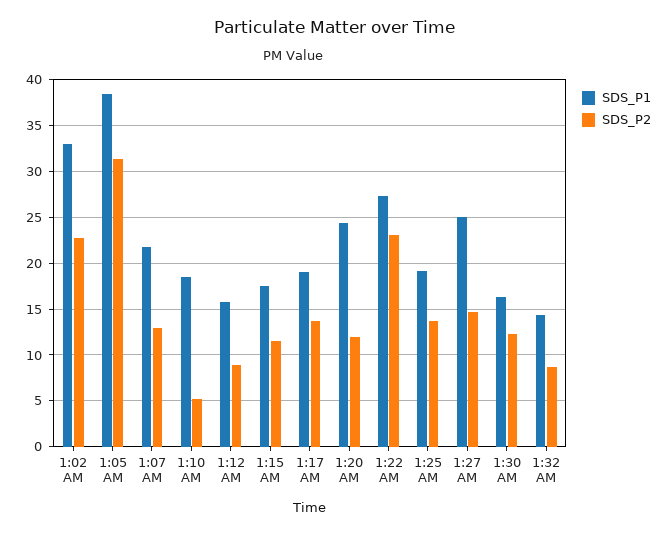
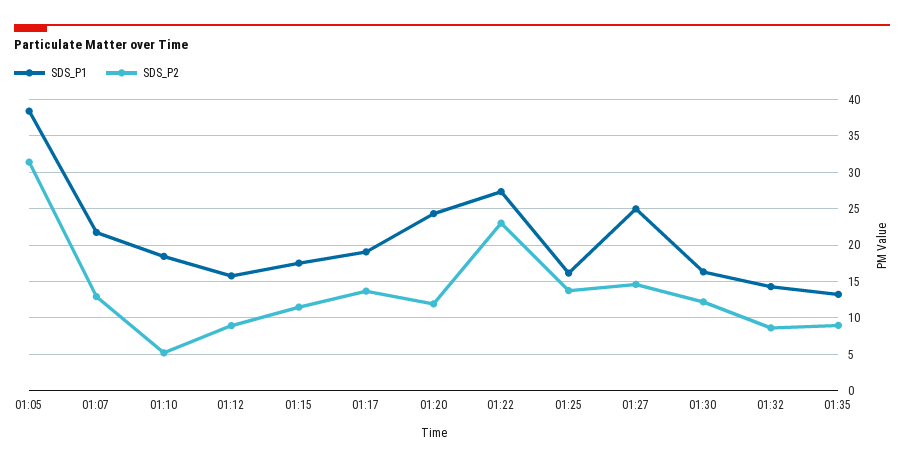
SDS_P1, 1:02 AM: 33 -> none
SDS_P2, 1:02 AM: 23 -> none
SDS_P1, 1:25 AM: 19 -> 16
SDS_P1, 01:35: none -> 13
SDS_P2, 01:35: none -> 9

